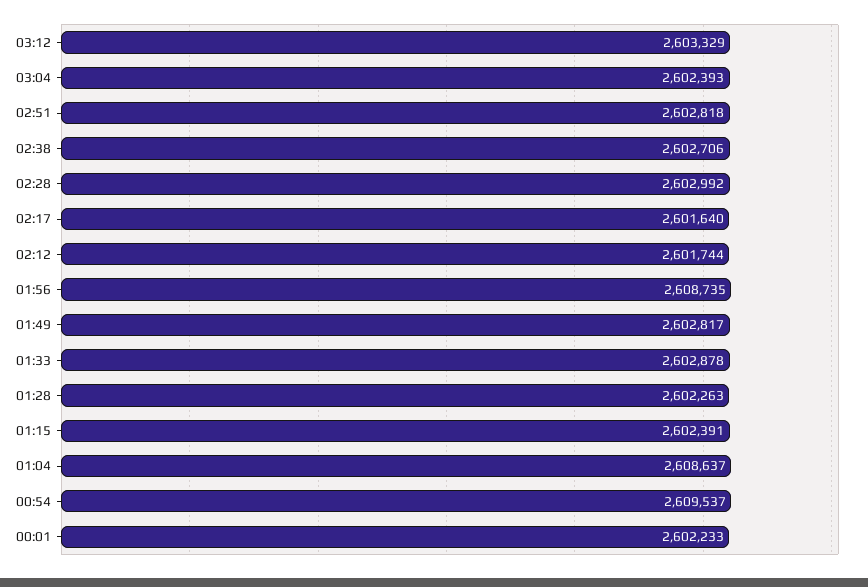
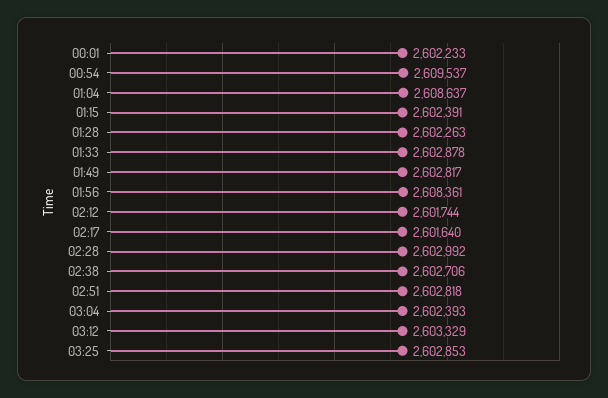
01:56: 2608735 -> 2608361
03:25: none -> 2602853

